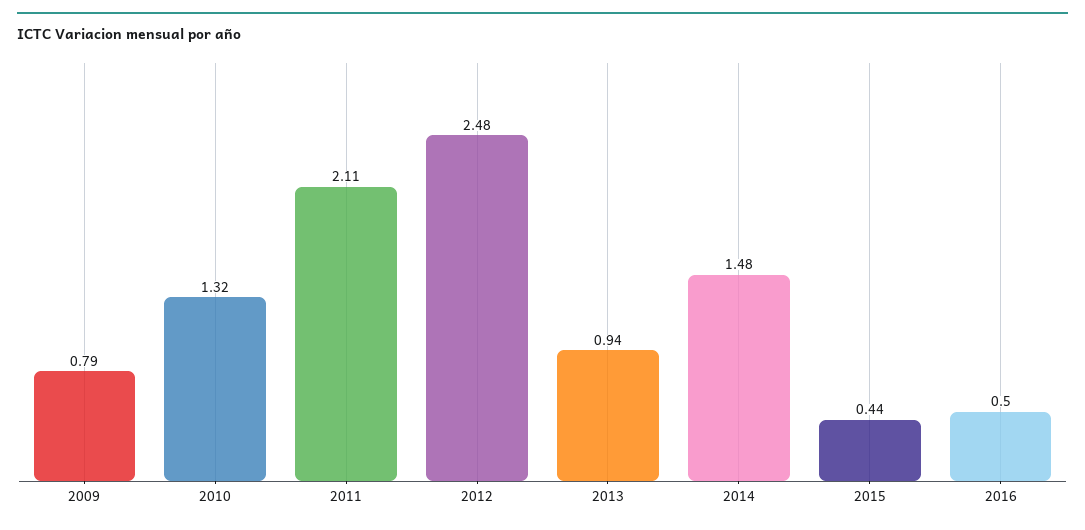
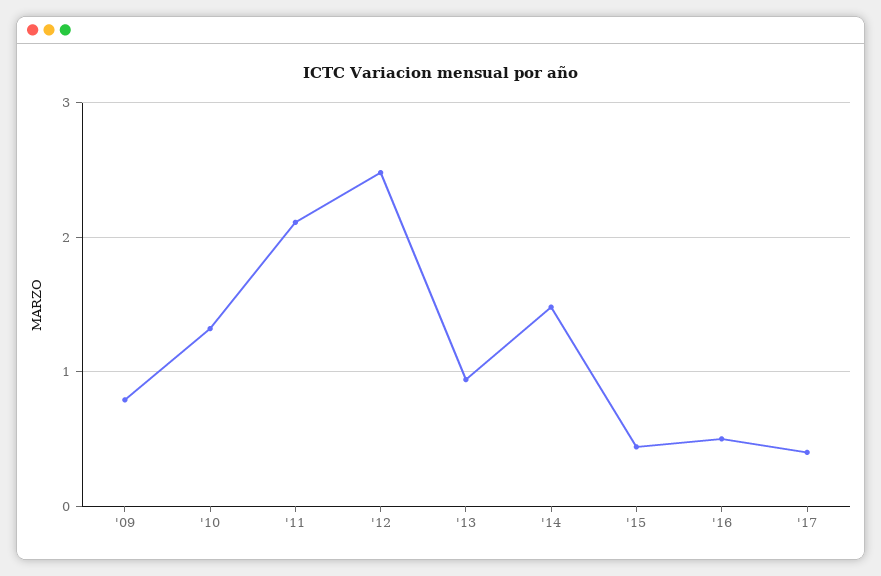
'17: none -> 0.4

